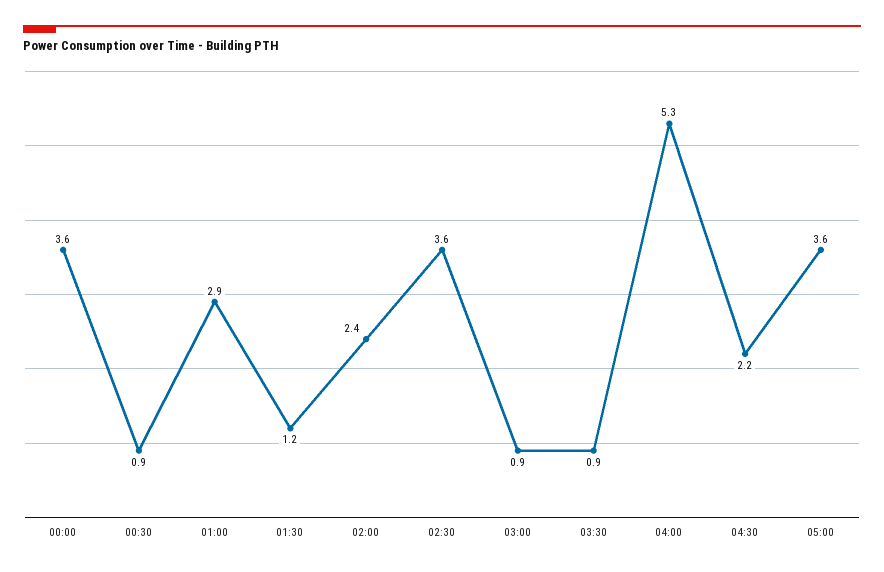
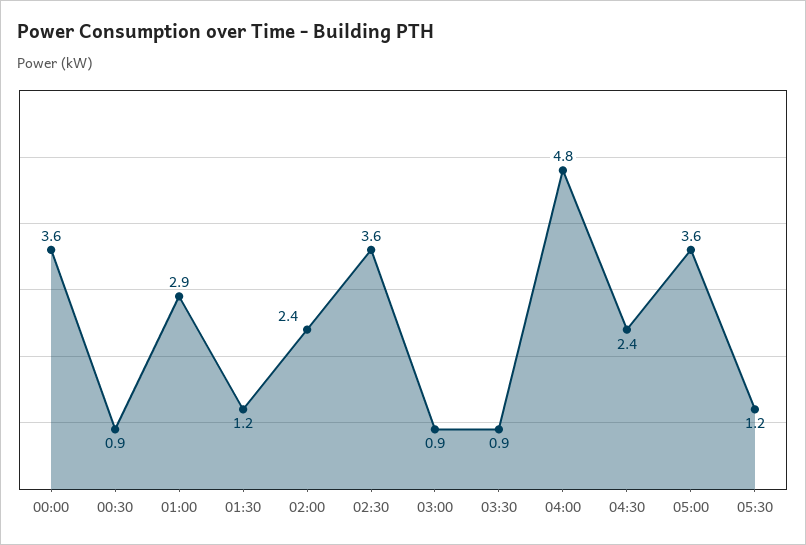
04:00: 5.3 -> 4.8
04:30: 2.2 -> 2.4
05:30: none -> 1.2

